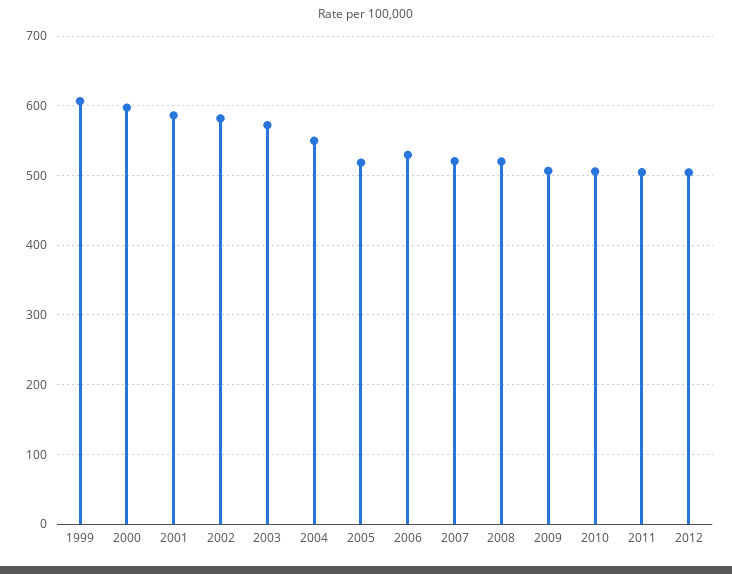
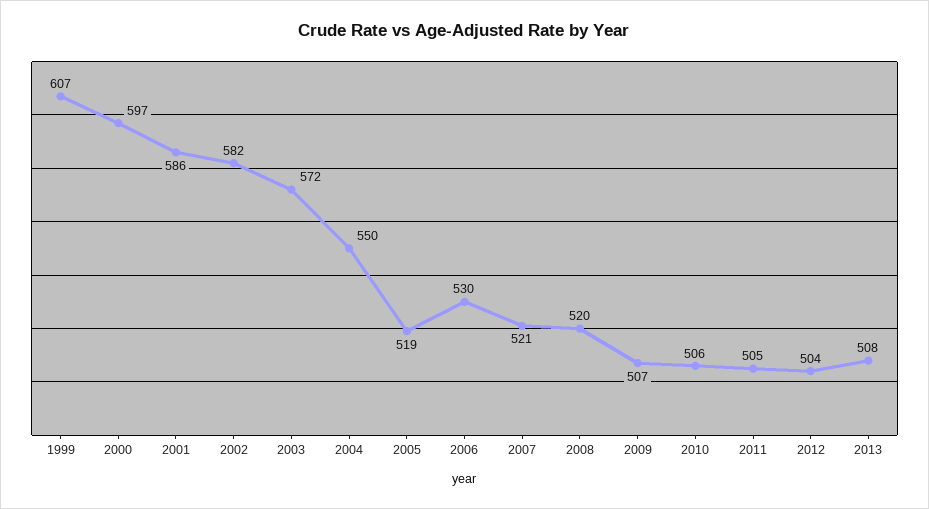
2013: none -> 508

